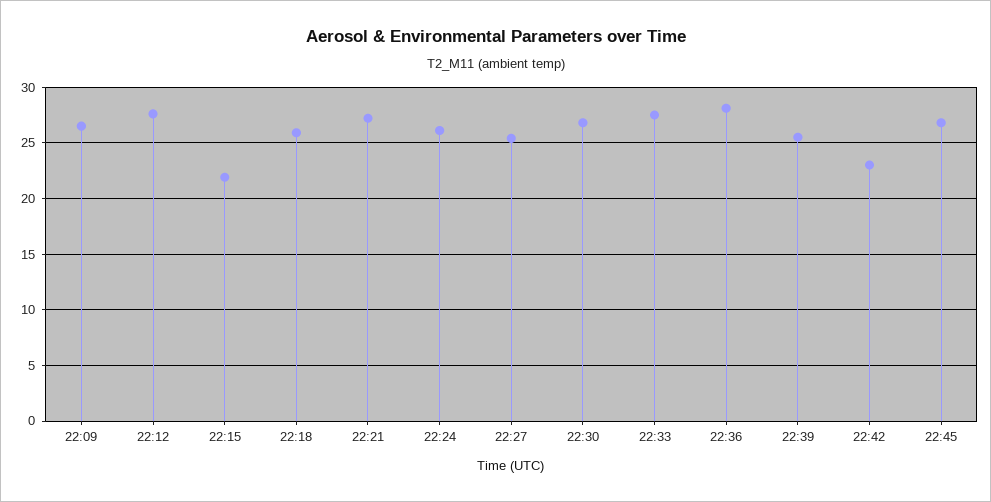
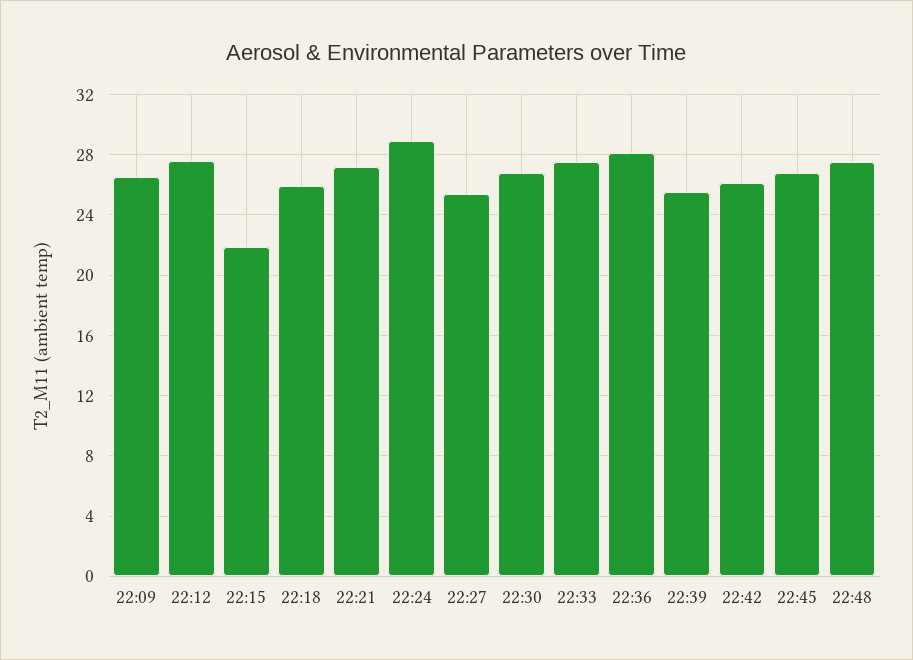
22:24: 26 -> 29
22:42: 23 -> 26
22:48: none -> 27.5

